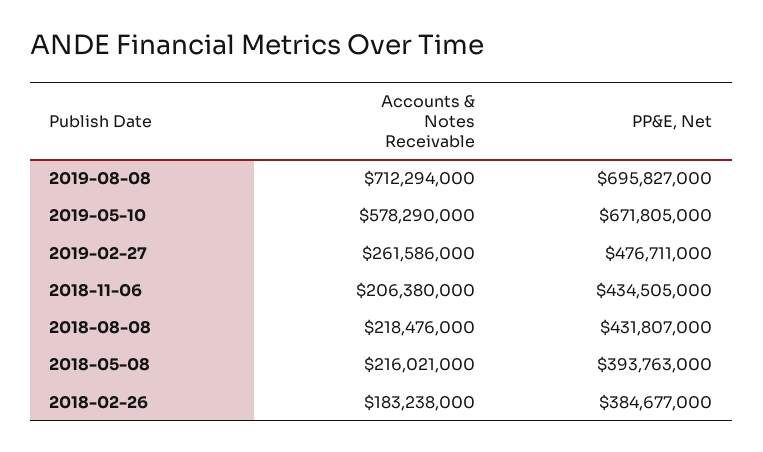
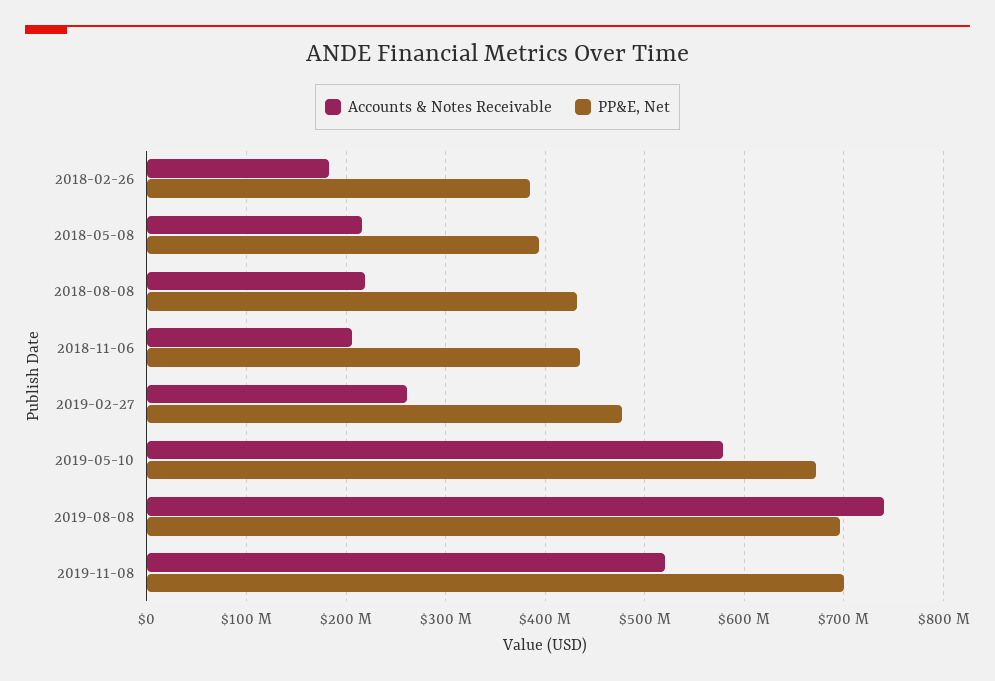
Accounts & Notes Receivable, 2019-08-08: 712294000 -> 740000000
Accounts & Notes Receivable, 2019-11-08: none -> 520000000
PP&E, Net, 2019-11-08: none -> 700000000

